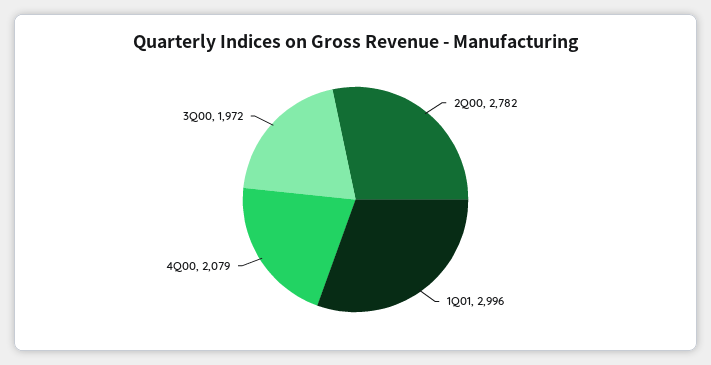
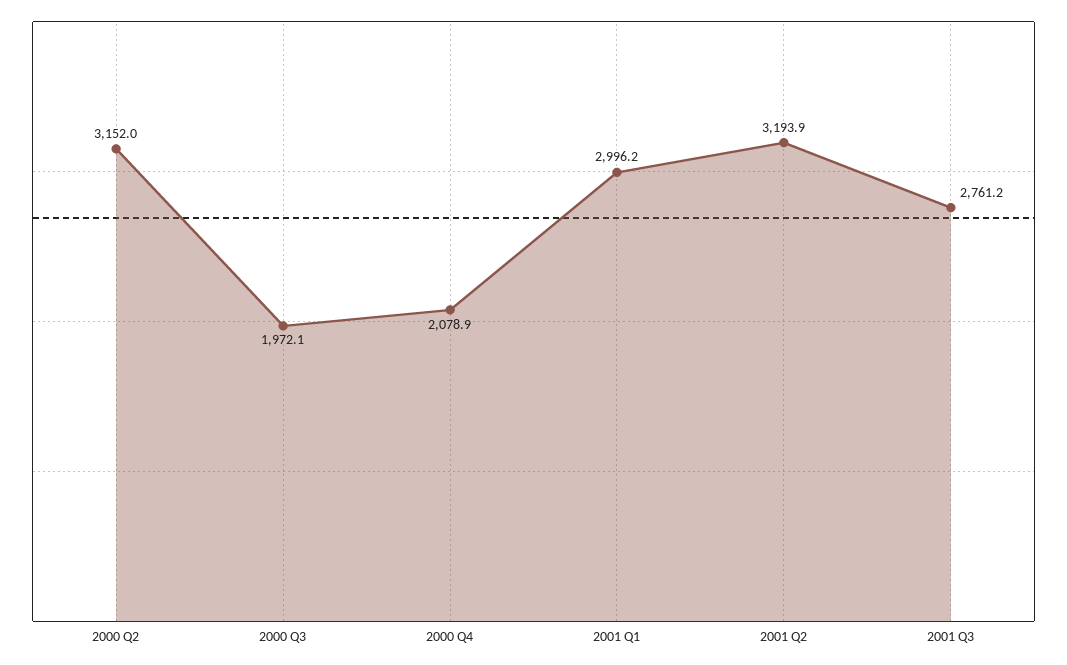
2Q00: 2782 -> 3152
2001 Q2: none -> 3193.9
2001 Q3: none -> 2761.2

